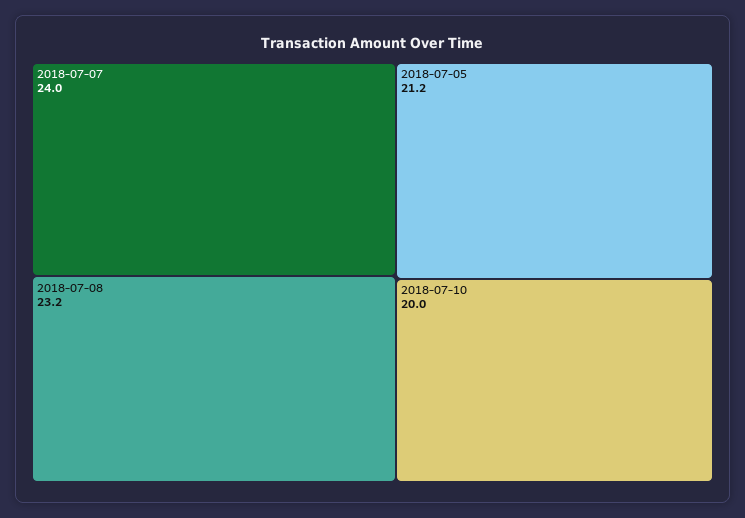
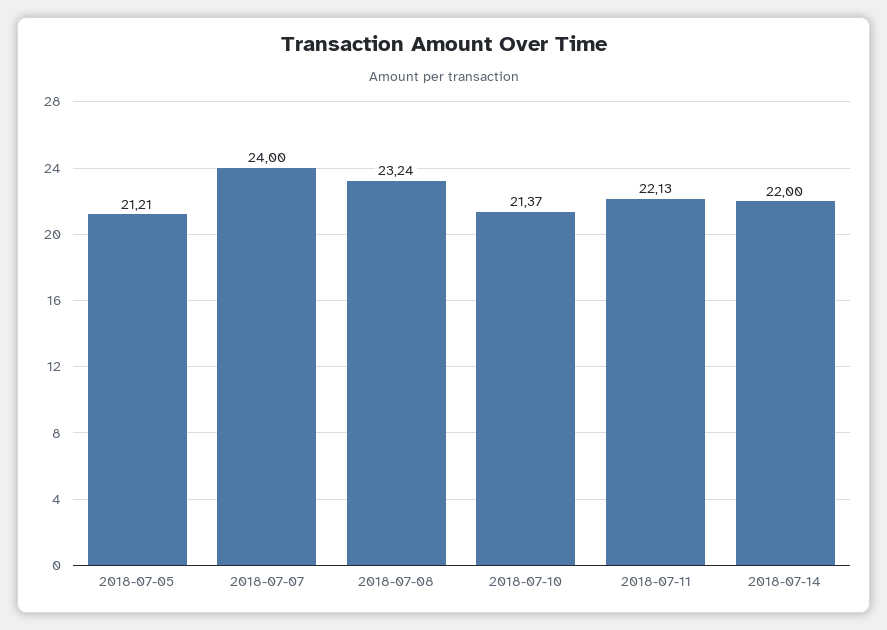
2018-07-10: 20 -> 21.37
2018-07-11: none -> 22.13
2018-07-14: none -> 22

